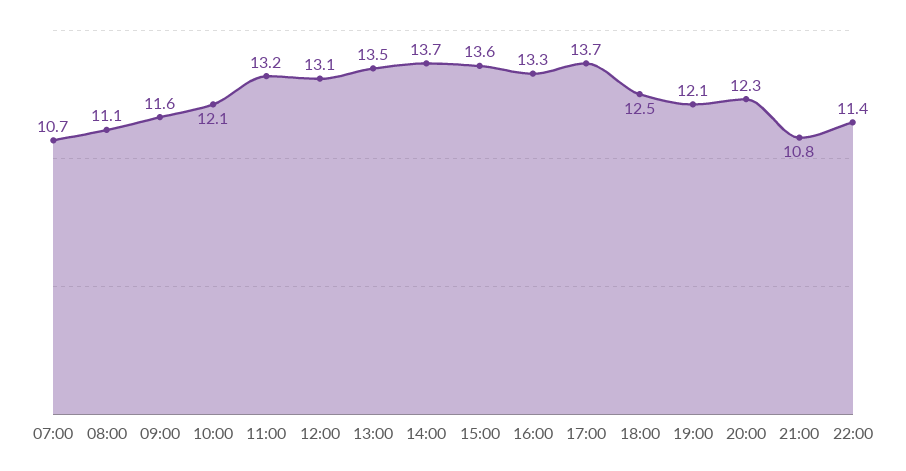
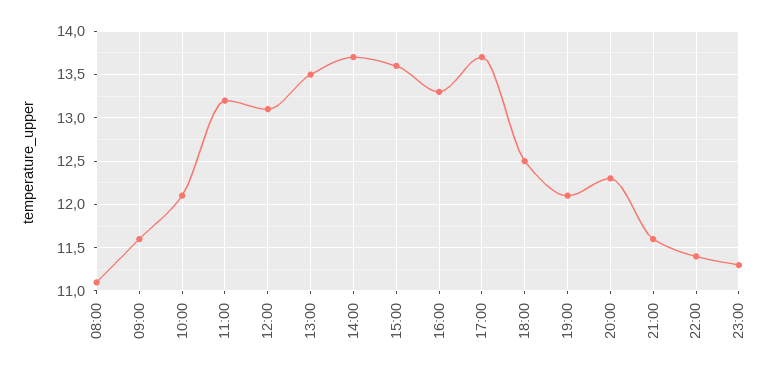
07:00: 10.7 -> none
21:00: 10.8 -> 11.6
23:00: none -> 11.3

